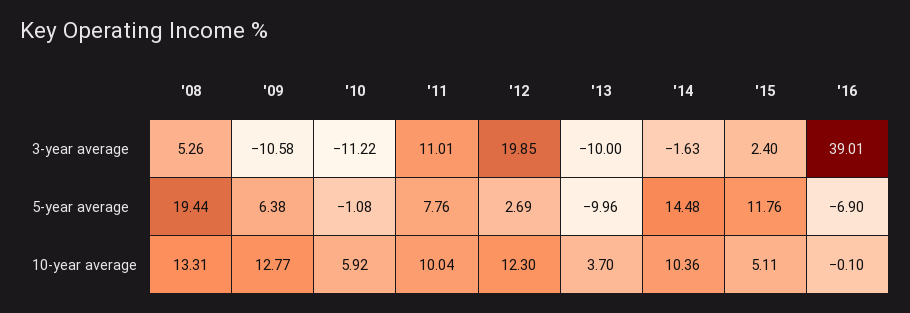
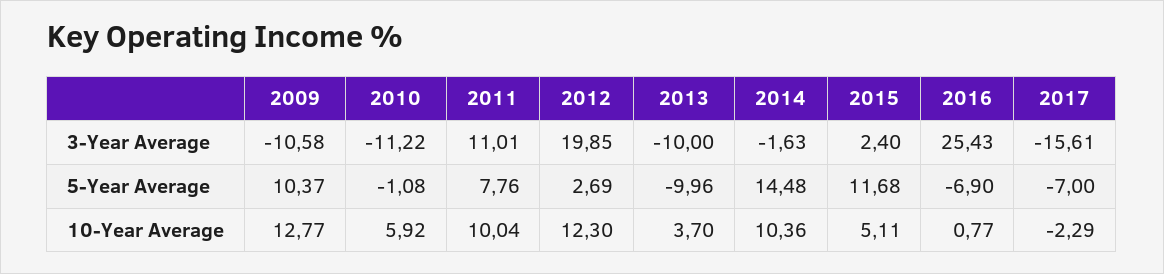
'08, 3-year average: 5.26 -> none
'16, 3-year average: 39.01 -> 25.43
'08, 5-year average: 19.44 -> none
'09, 5-year average: 6.38 -> 10.37
'15, 5-year average: 11.76 -> 11.68
'08, 10-year average: 13.31 -> none
'16, 10-year average: -0.1 -> 0.77
2017, 3-year average: none -> -15.61
2017, 5-year average: none -> -7
2017, 10-year average: none -> -2.29

